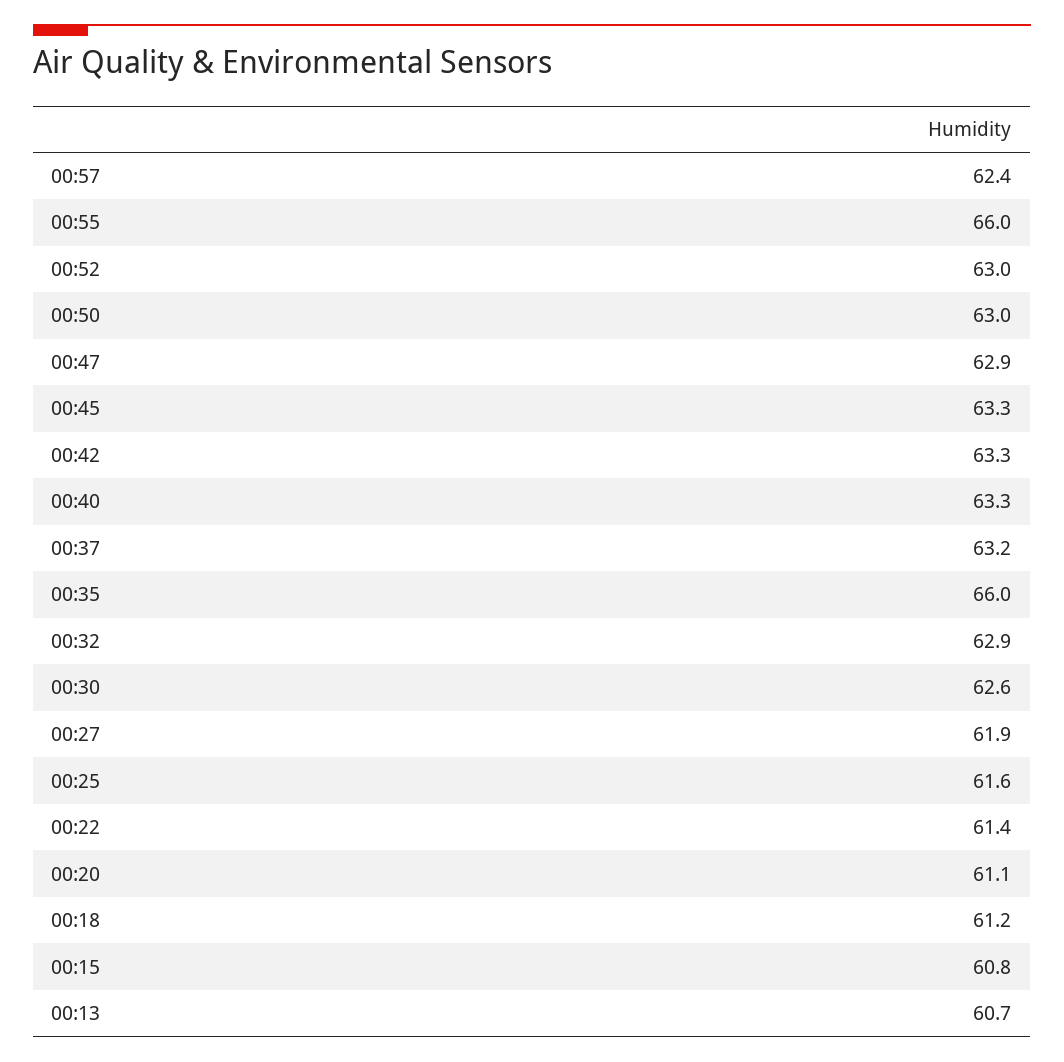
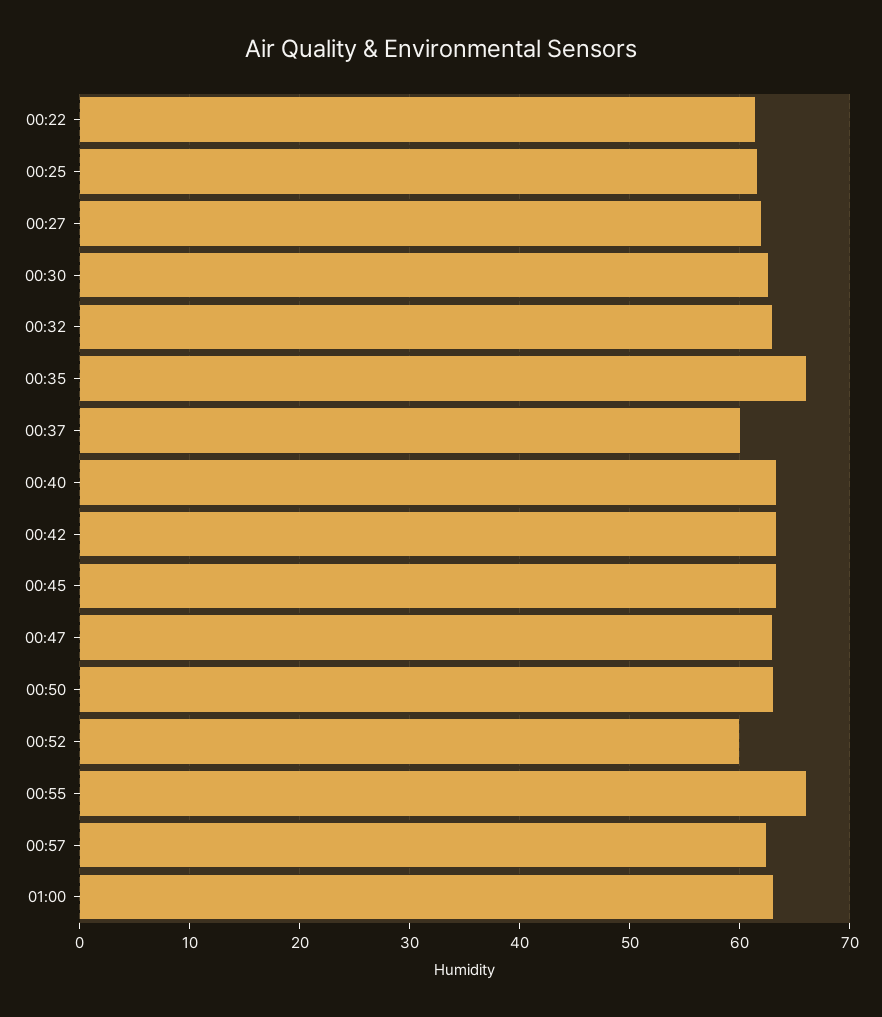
00:52: 63 -> 60
00:37: 63.2 -> 60
00:20: 61.1 -> none
00:18: 61.2 -> none
00:15: 60.8 -> none
00:13: 60.7 -> none
01:00: none -> 63

